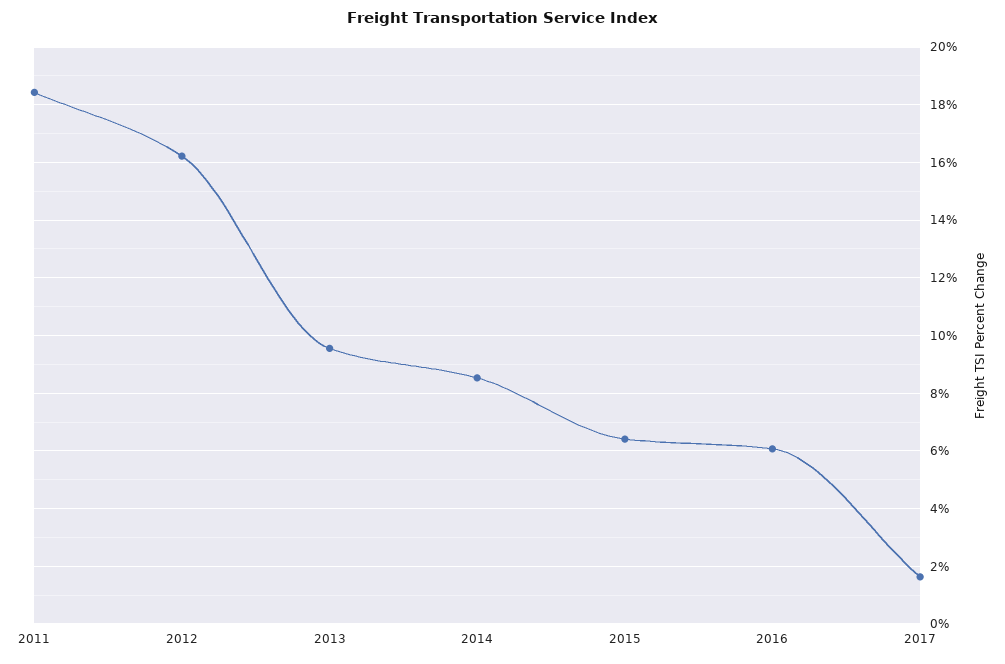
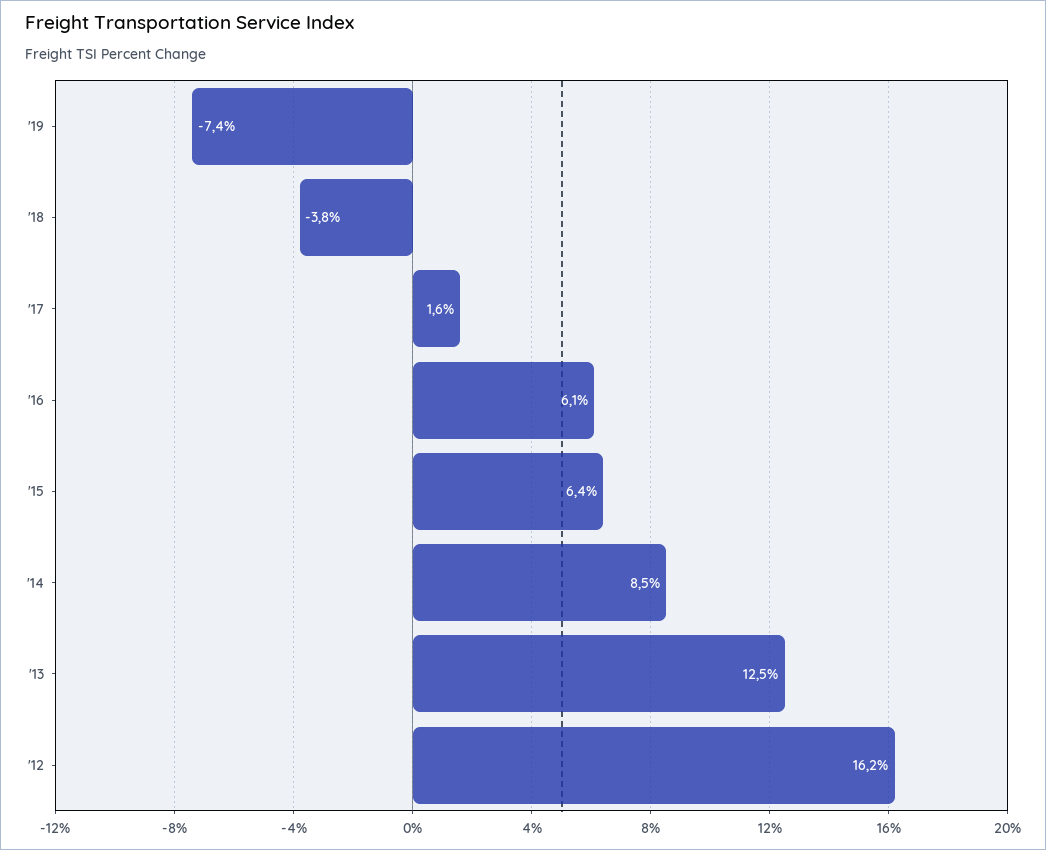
2011: 18.5 -> none
2013: 9.5 -> 12.5
'19: none -> -7.4
'18: none -> -3.8

